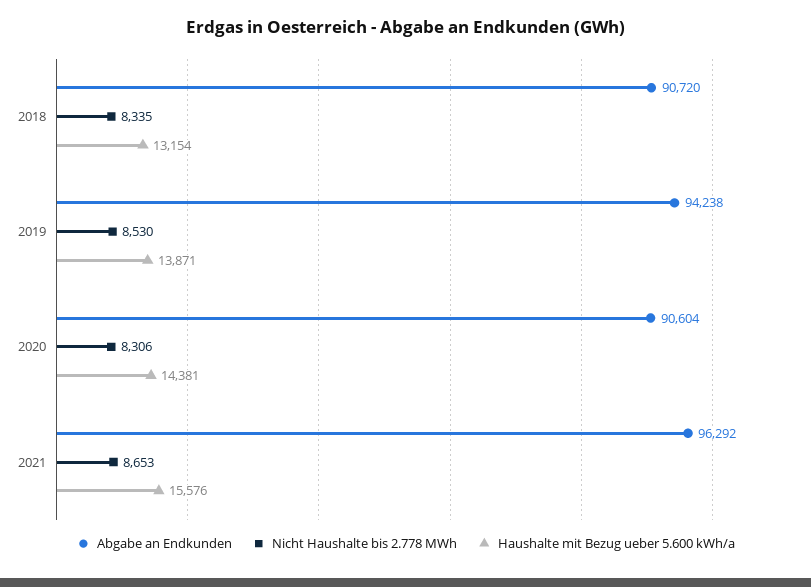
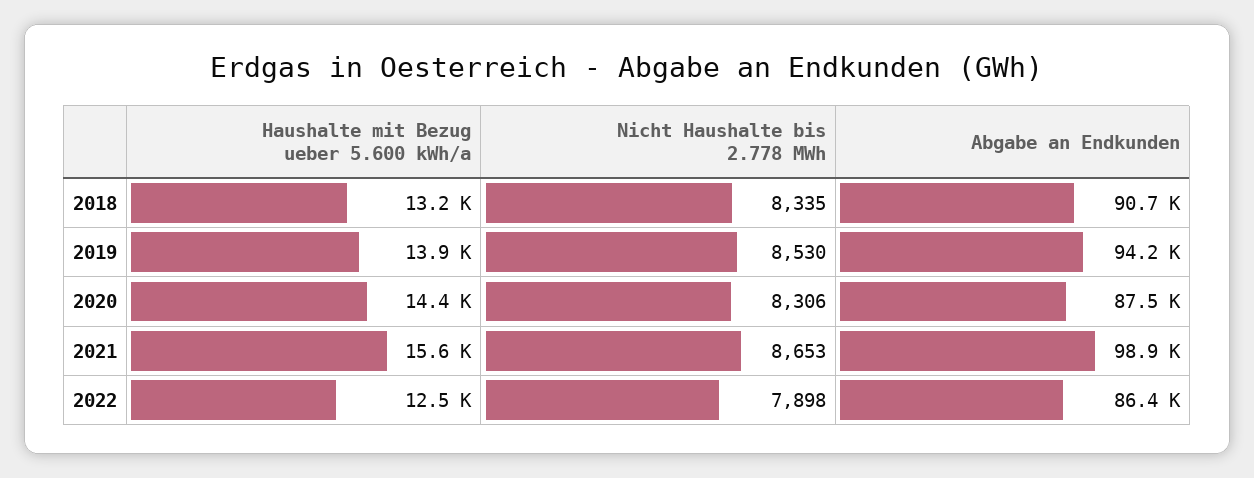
Abgabe an Endkunden, 2020: 90604 -> 87500
Abgabe an Endkunden, 2021: 96292 -> 98900
Haushalte mit Bezug ueber 5.600 kWh/a, 2022: none -> 12500
Nicht Haushalte bis 2.778 MWh, 2022: none -> 7898
Abgabe an Endkunden, 2022: none -> 86400

